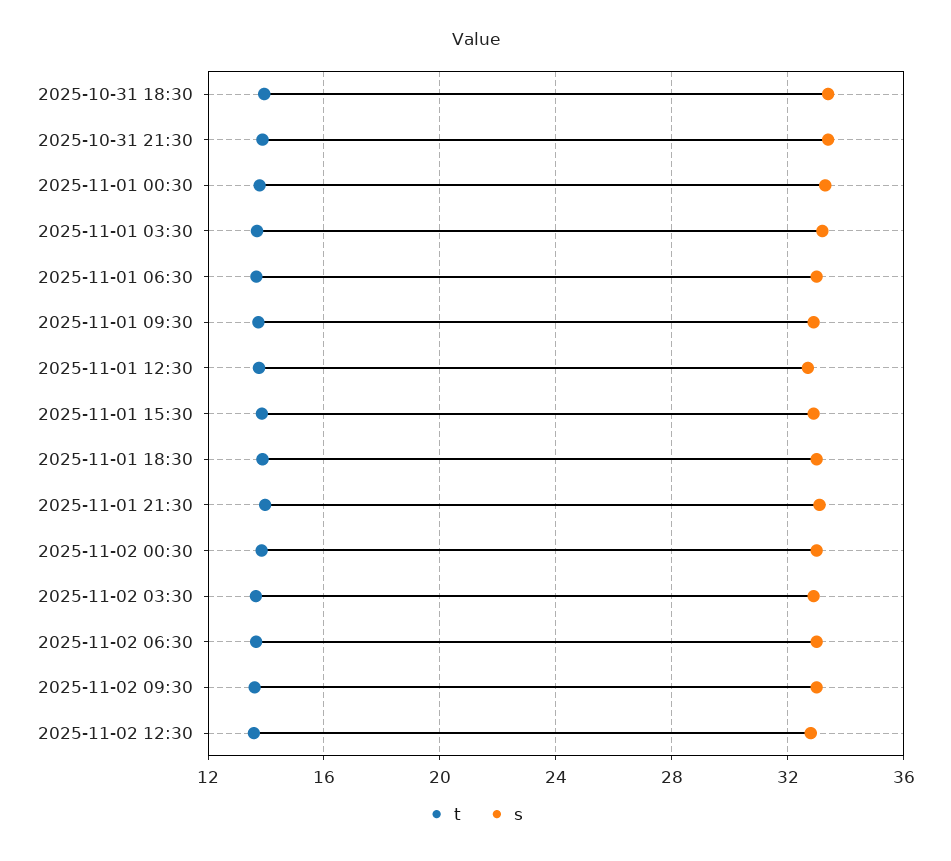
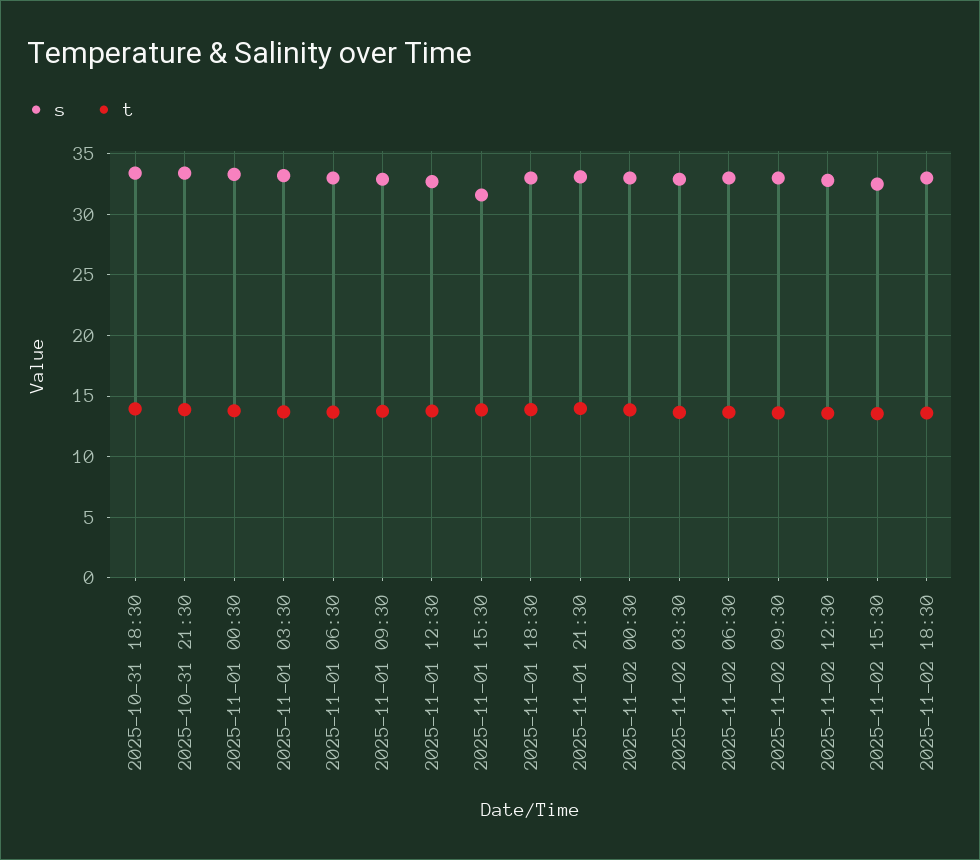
s, 2025-11-01 15:30: 33 -> 31.5
s, 2025-11-02 15:30: none -> 32.5
t, 2025-11-02 15:30: none -> 13.5
s, 2025-11-02 18:30: none -> 33
t, 2025-11-02 18:30: none -> 13.5

